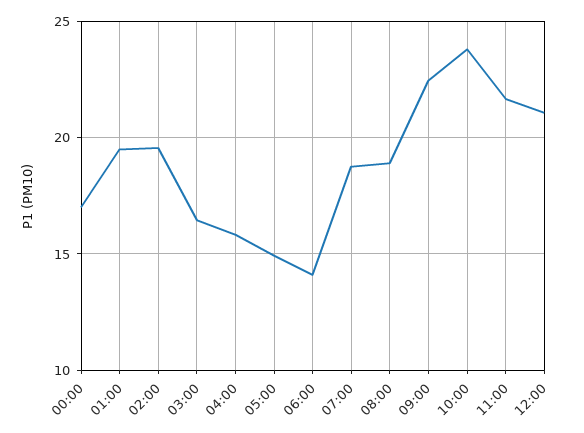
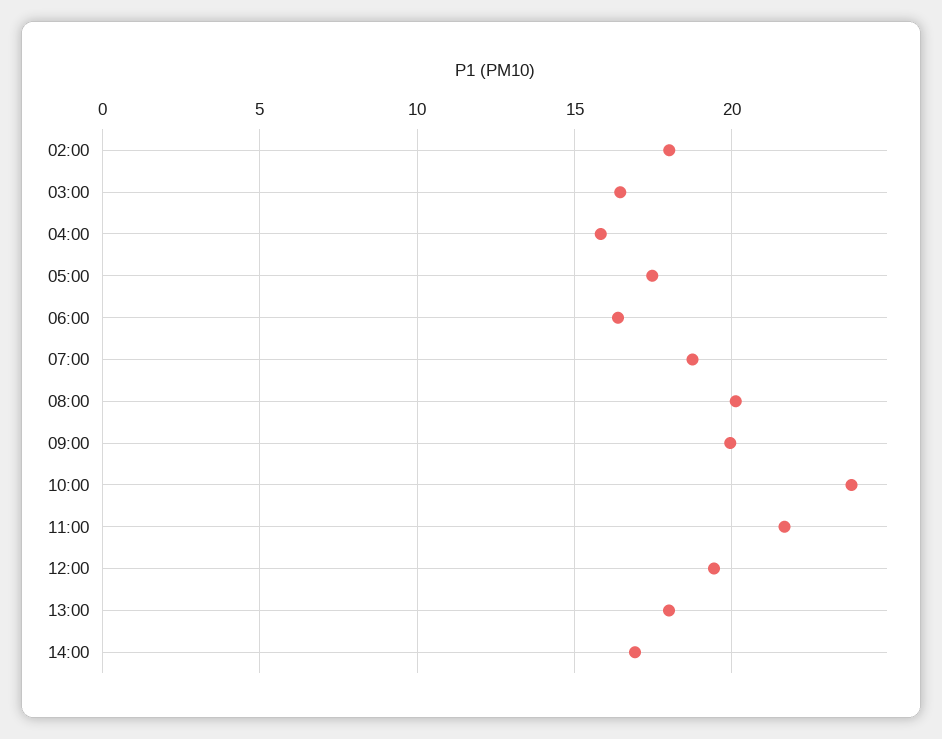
00:00: 17 -> none
01:00: 19.5 -> none
02:00: 19.5 -> 18
05:00: 15 -> 17.5
06:00: 14 -> 16.5
08:00: 19 -> 20
09:00: 22.5 -> 20
12:00: 21 -> 19.5
13:00: none -> 18
14:00: none -> 17

